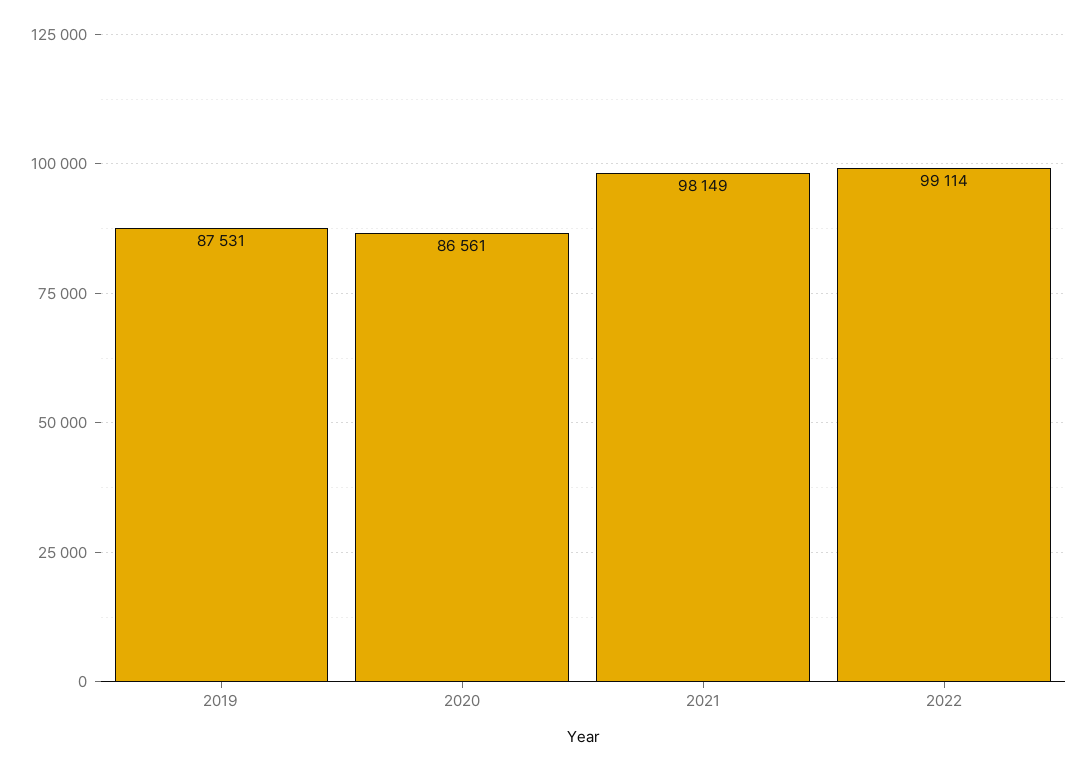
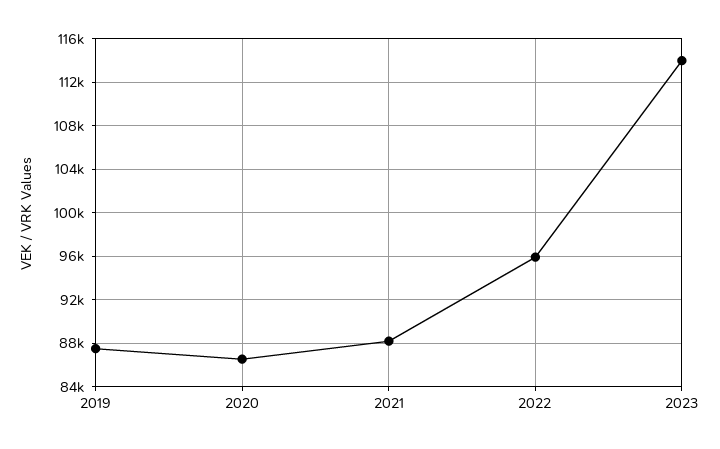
2021: 98149 -> 88000
2022: 99114 -> 96000
2023: none -> 114000

